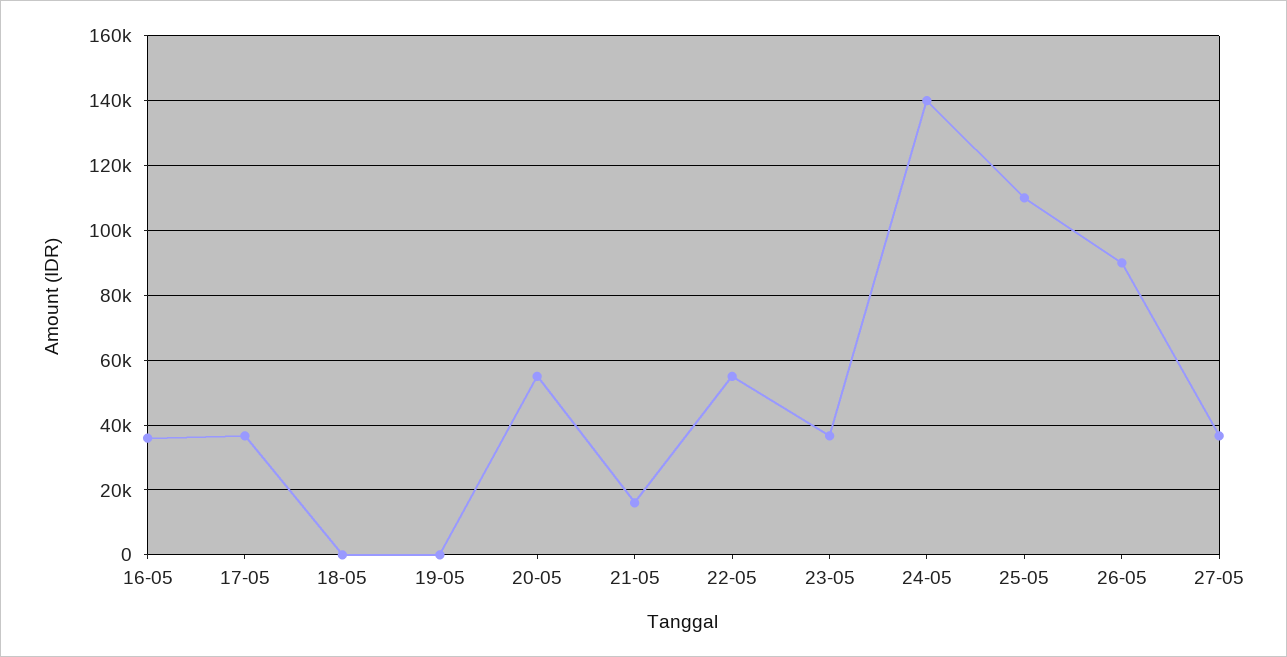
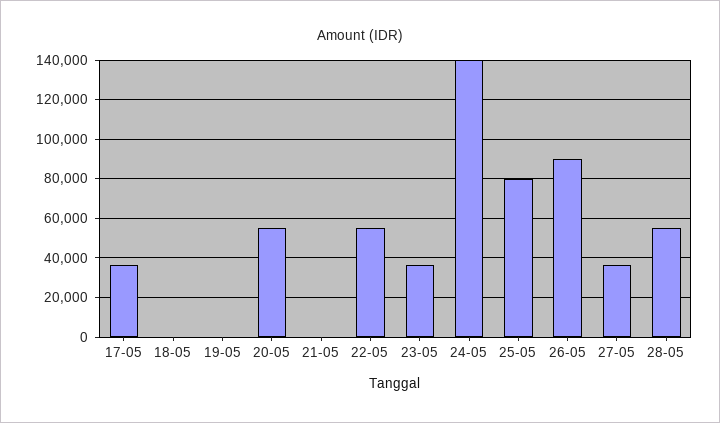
16-05: 36000 -> none
21-05: 16000 -> 0
25-05: 110000 -> 80000
28-05: none -> 55000

